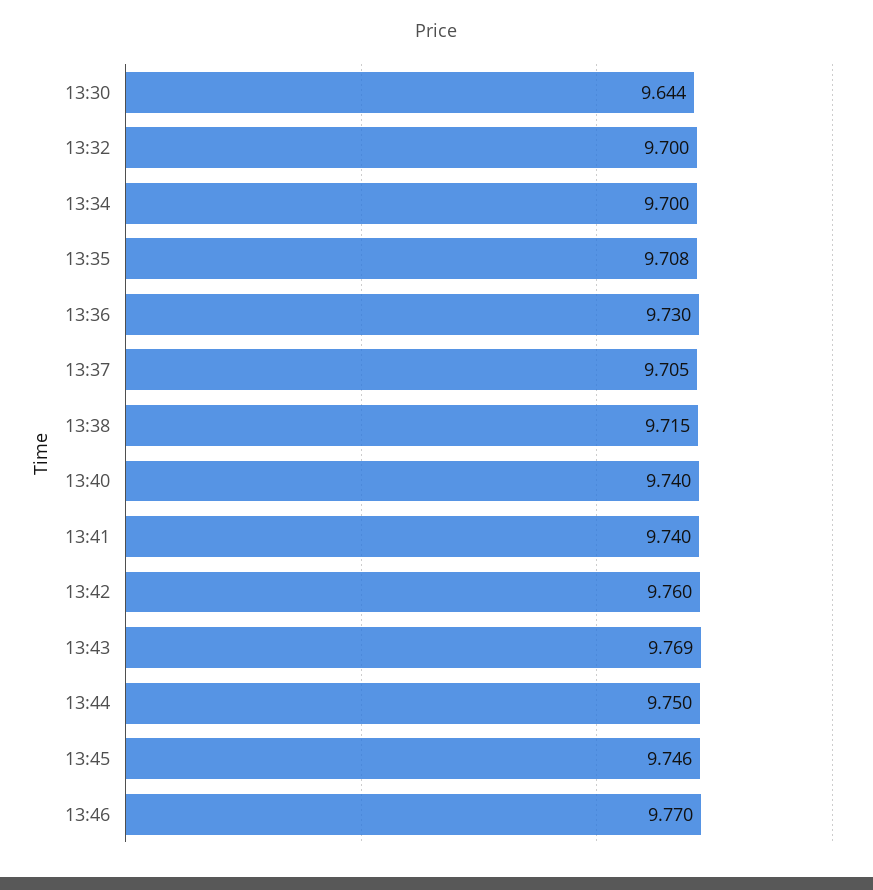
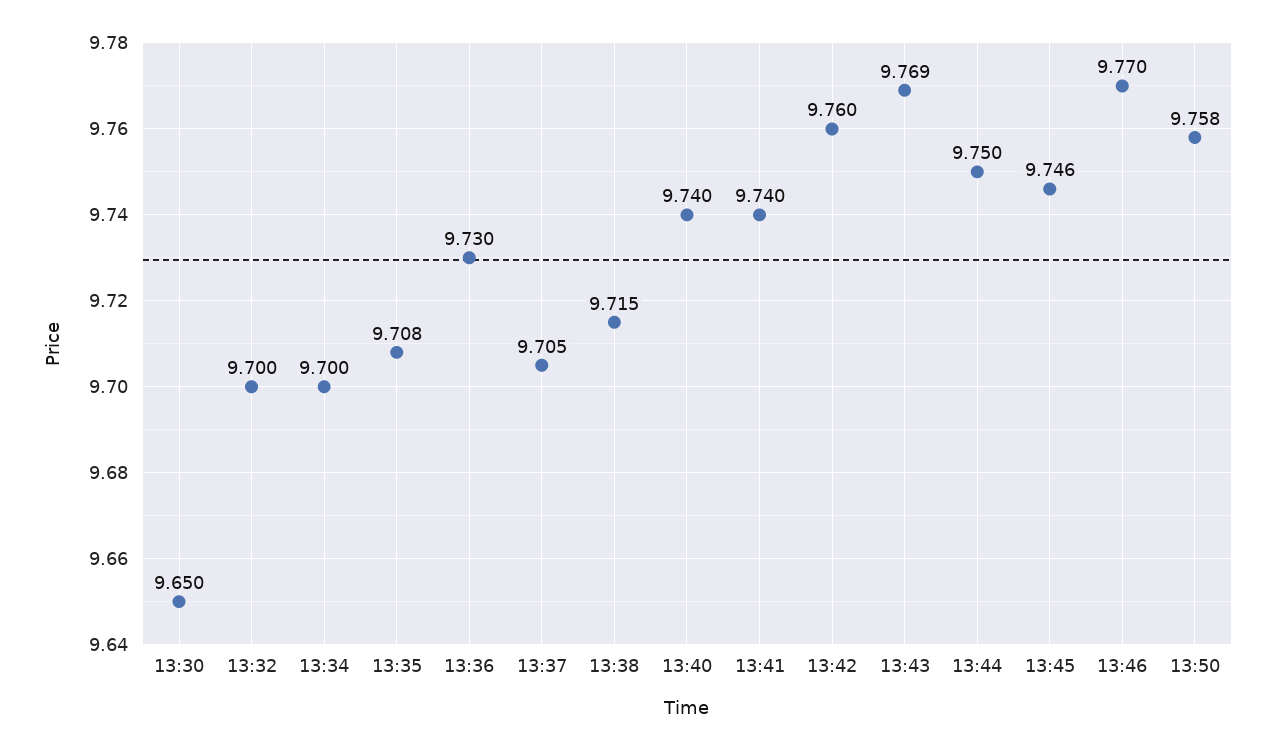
13:30: 9.644 -> 9.65
13:50: none -> 9.758

